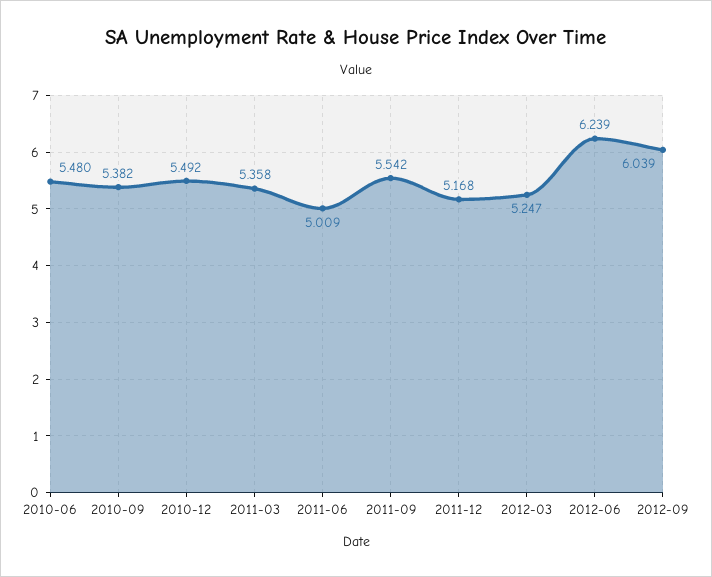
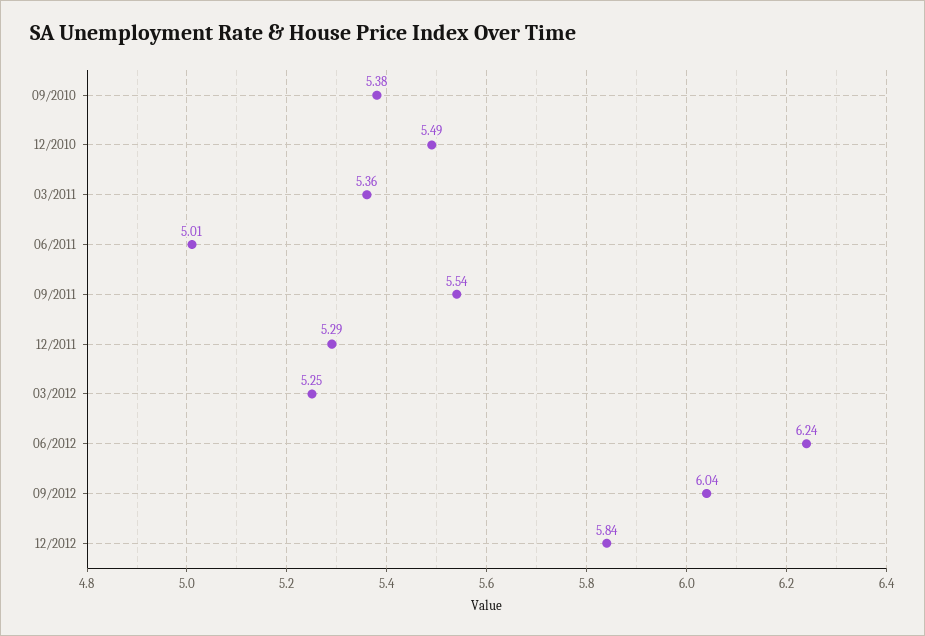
2010-06: 5.48 -> none
2011-12: 5.168 -> 5.29
12/2012: none -> 5.84

